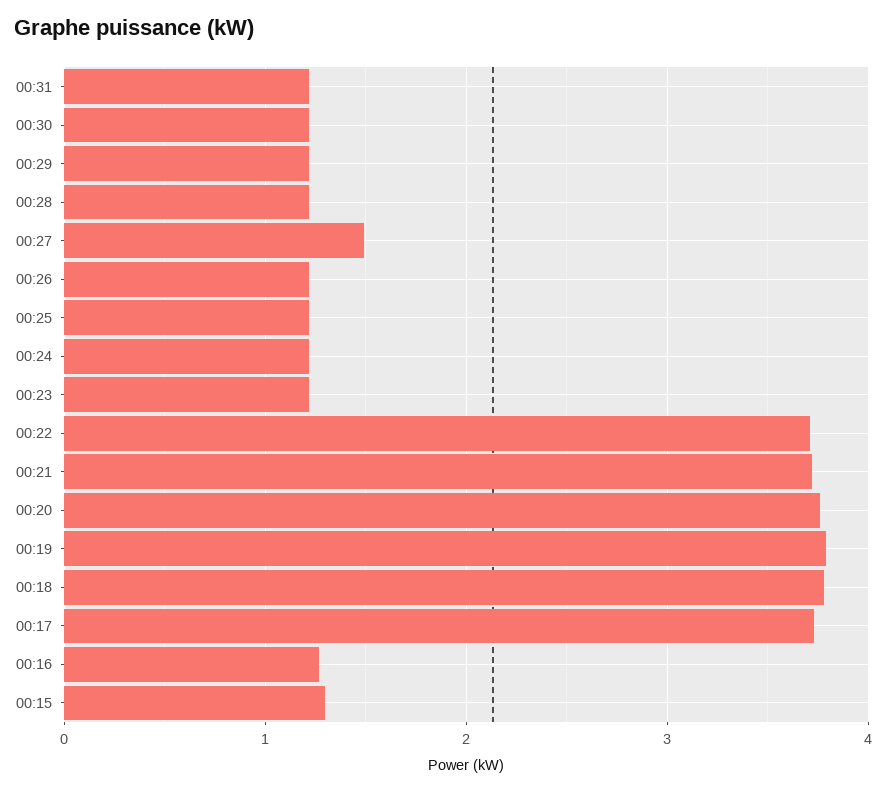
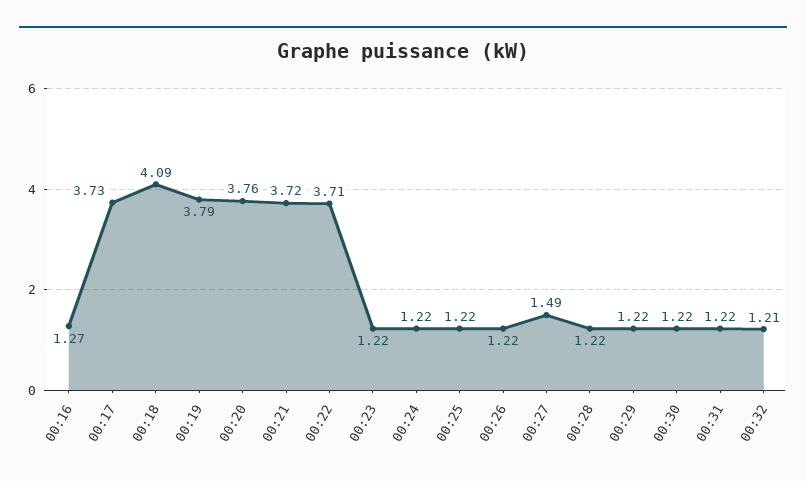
00:18: 3.8 -> 4.09
00:15: 1.3 -> none
00:32: none -> 1.21

